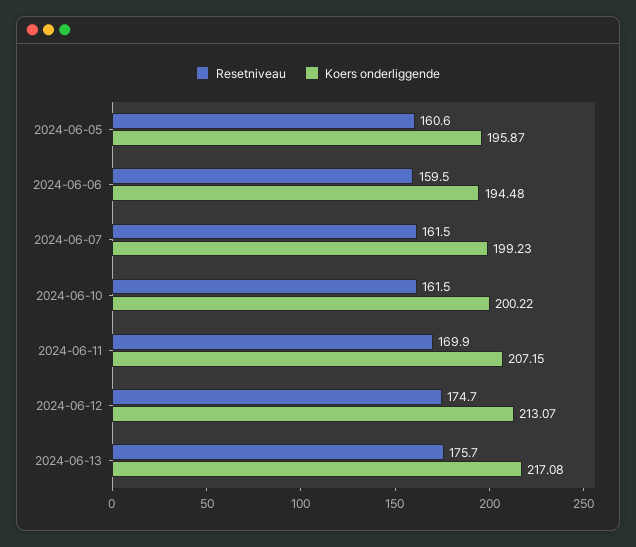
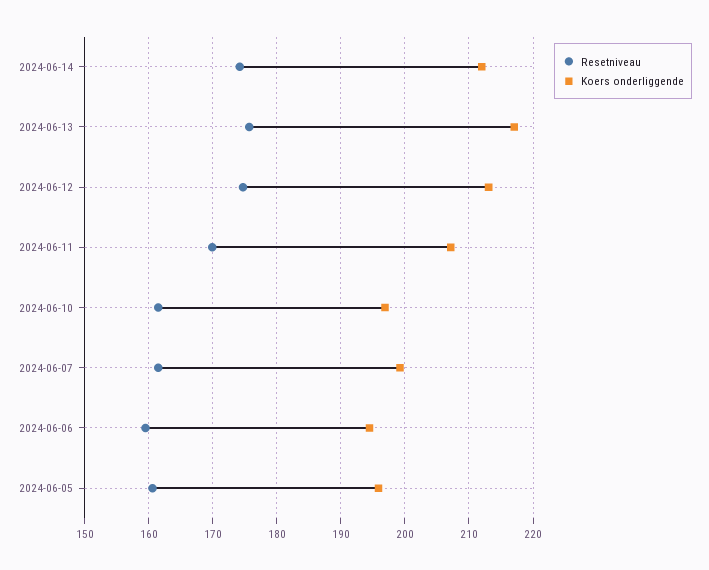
Koers onderliggende, 2024-06-10: 200.22 -> 197
Resetniveau, 2024-06-14: none -> 174
Koers onderliggende, 2024-06-14: none -> 212

